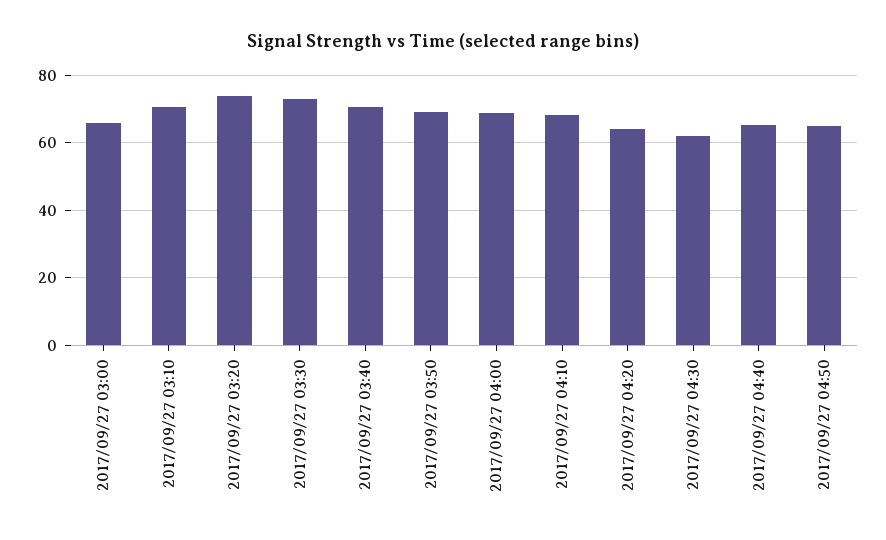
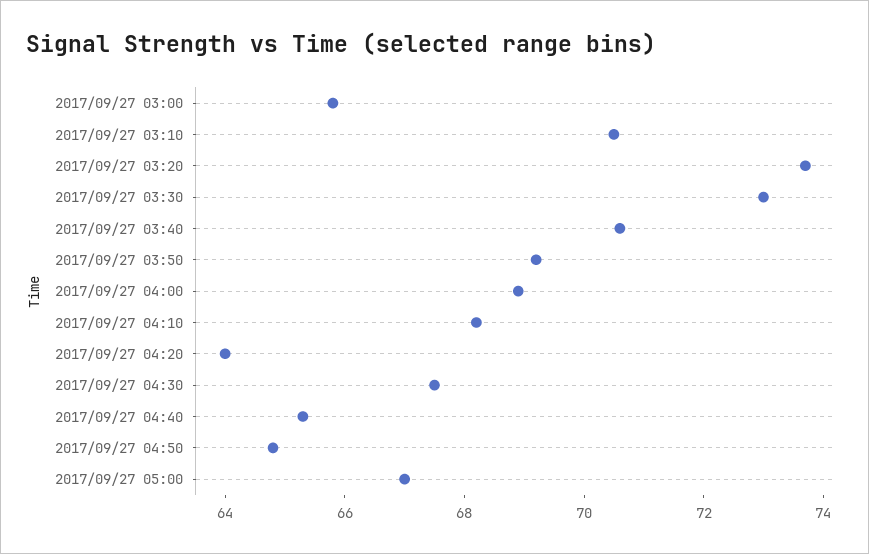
2017/09/27 04:30: 62 -> 67.5
2017/09/27 05:00: none -> 67

